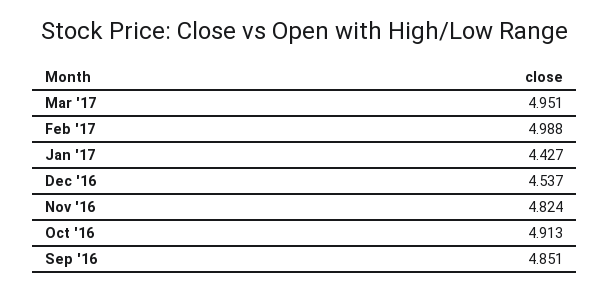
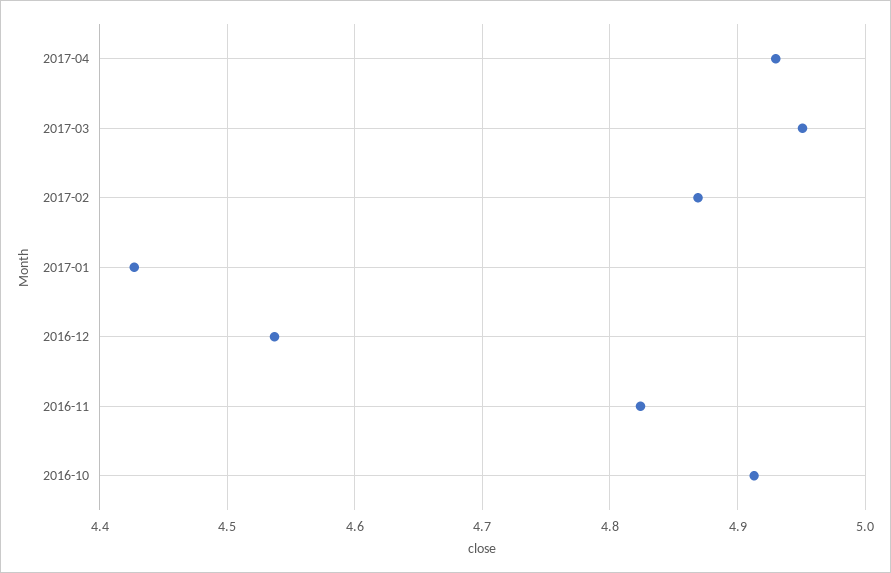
Feb '17: 4.988 -> 4.87
Sep '16: 4.851 -> none
2017-04: none -> 4.93

